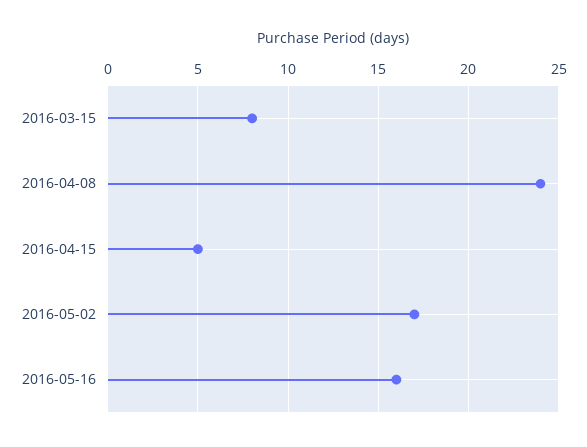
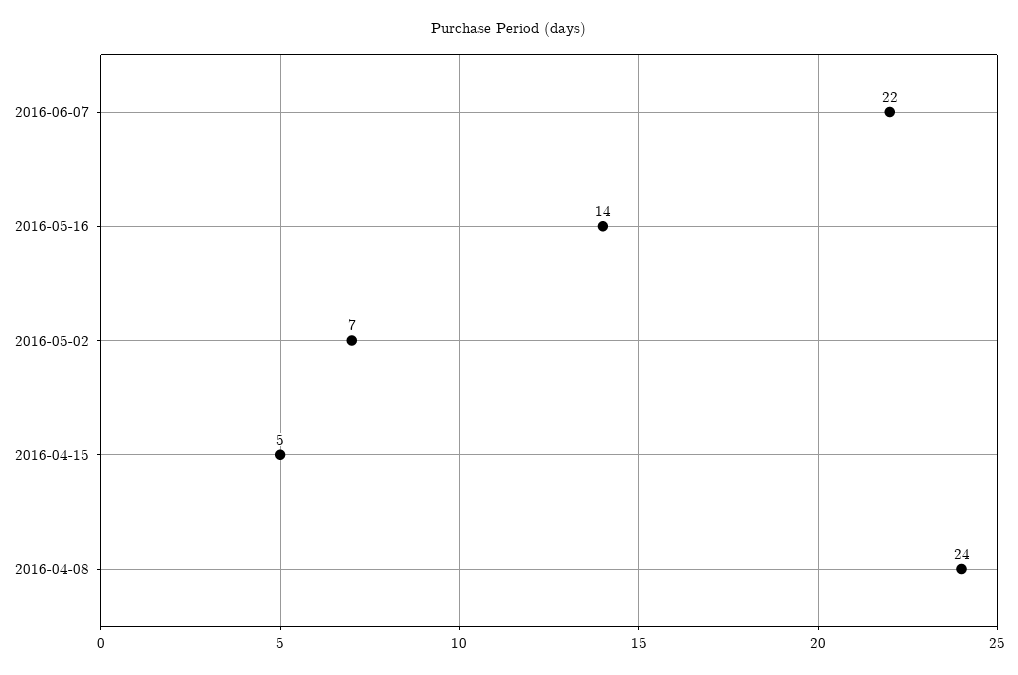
2016-03-15: 8 -> none
2016-05-02: 17 -> 7
2016-05-16: 16 -> 14
2016-06-07: none -> 22

